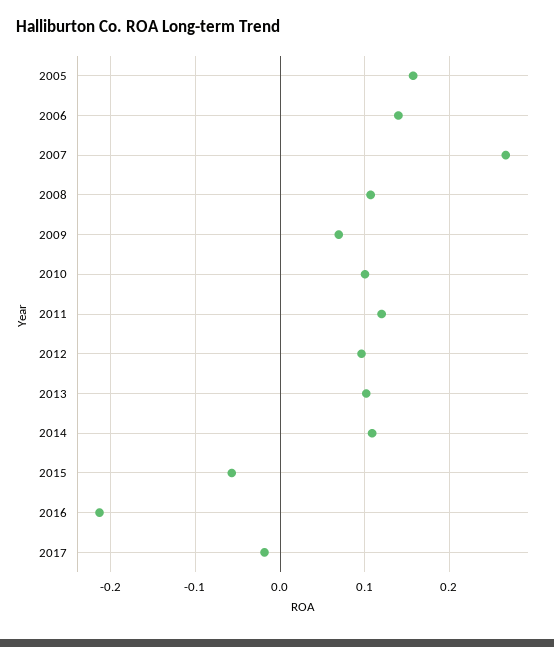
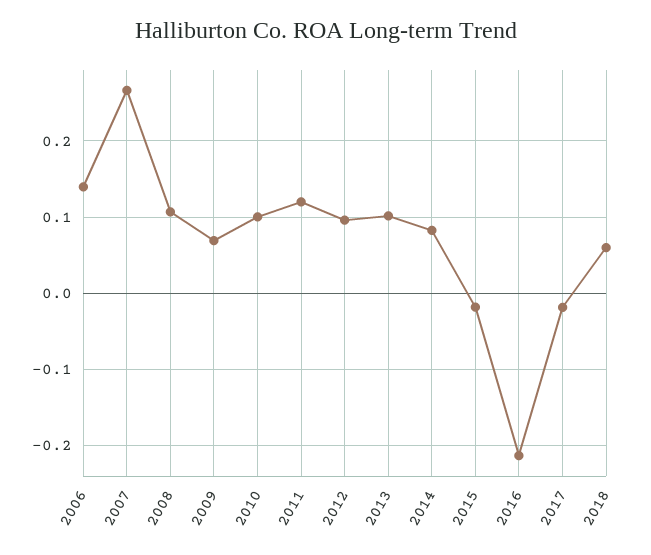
2005: 0.16 -> none
2014: 0.11 -> 0.08
2015: -0.06 -> -0.02
2018: none -> 0.06

